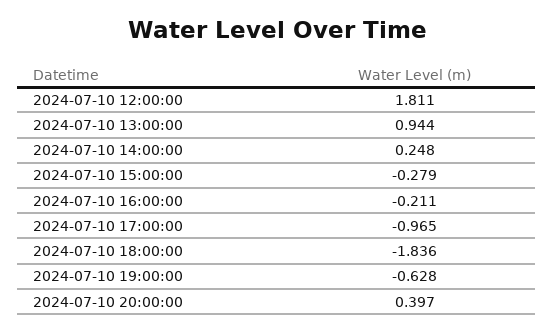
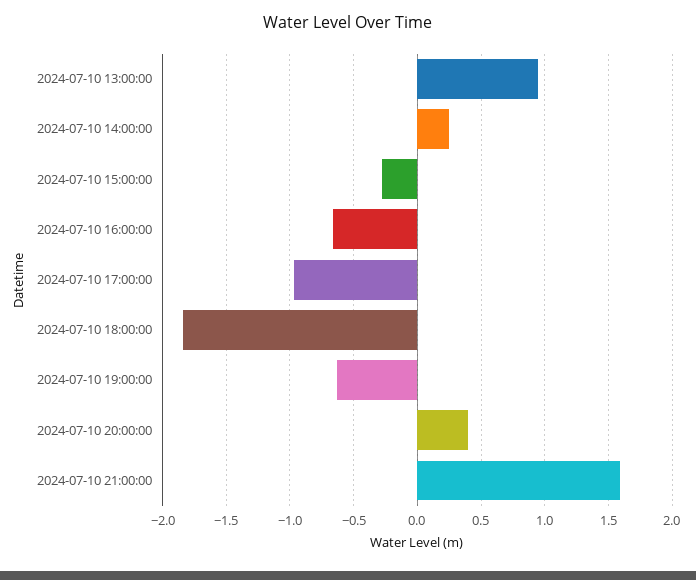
2024-07-10 12:00:00: 1.811 -> none
2024-07-10 16:00:00: -0.211 -> -0.65
2024-07-10 21:00:00: none -> 1.6

